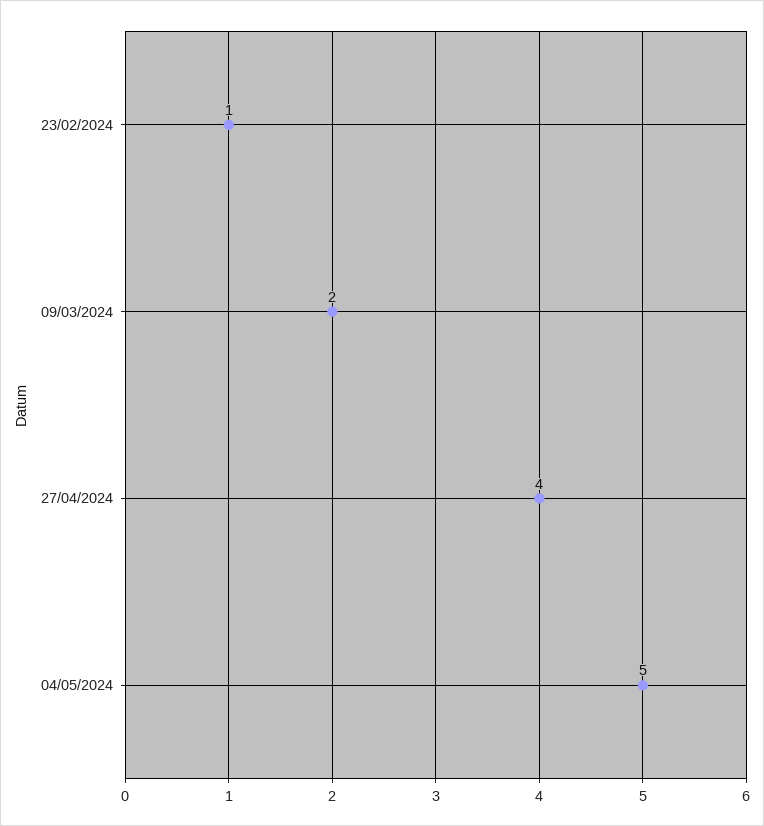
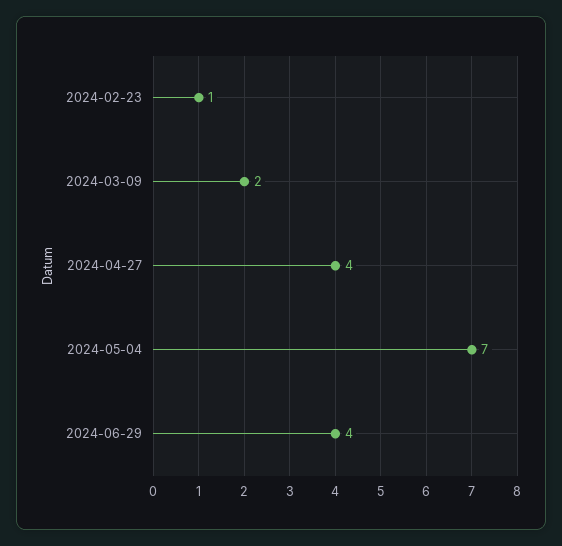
04/05/2024: 5 -> 7
2024-06-29: none -> 4

